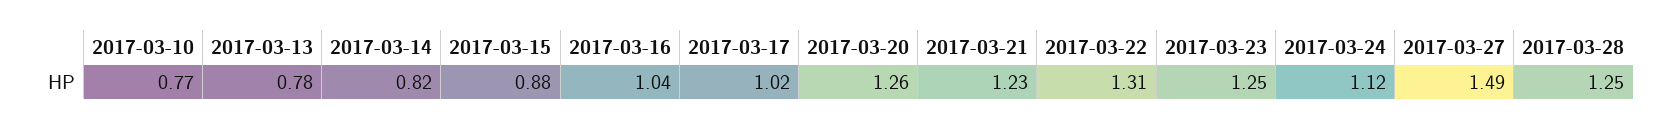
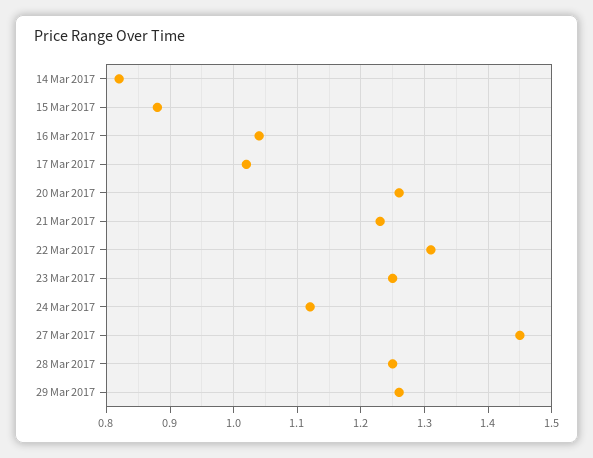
2017-03-10: 0.77 -> none
2017-03-13: 0.78 -> none
2017-03-27: 1.49 -> 1.45
29 Mar 2017: none -> 1.26

